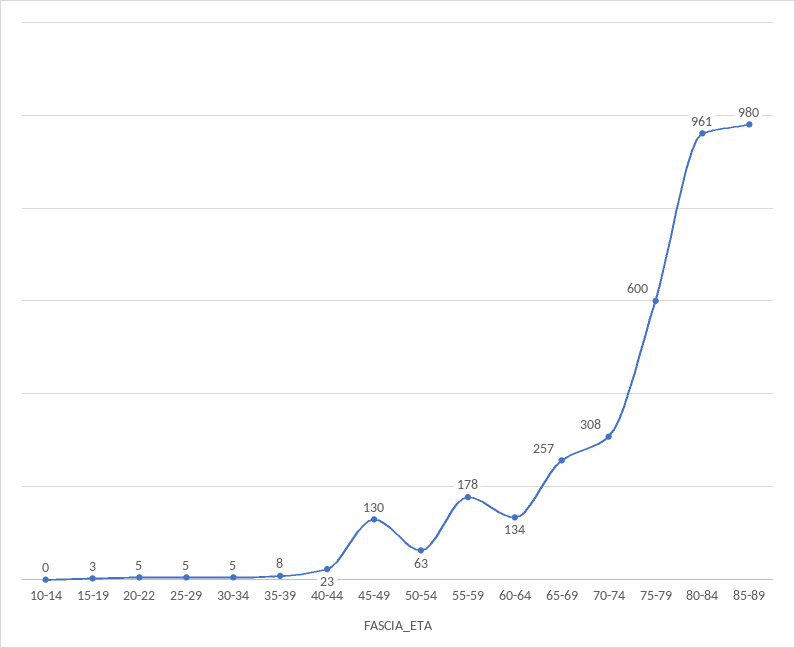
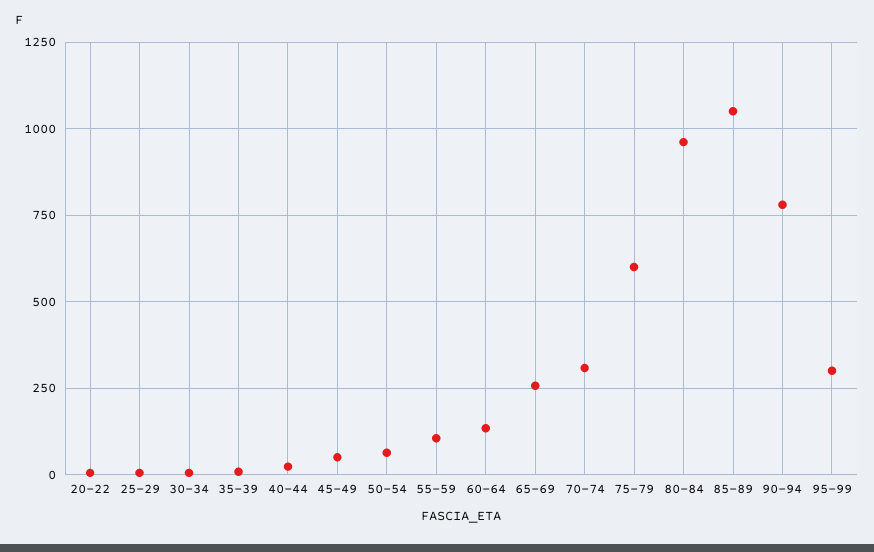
10-14: 0 -> none
15-19: 3 -> none
45-49: 130 -> 50
55-59: 178 -> 100
85-89: 980 -> 1050
90-94: none -> 775
95-99: none -> 300

